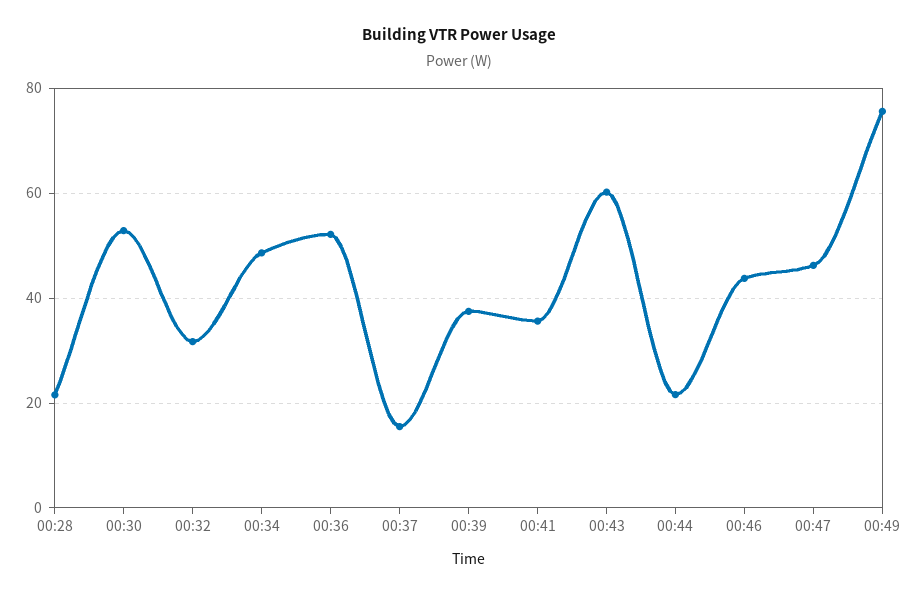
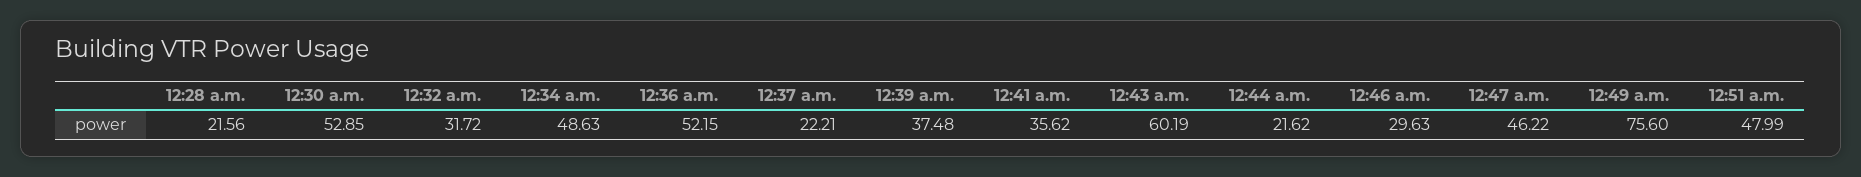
00:37: 16 -> 22.21
00:46: 44 -> 29.63
12:51 a.m.: none -> 47.99

